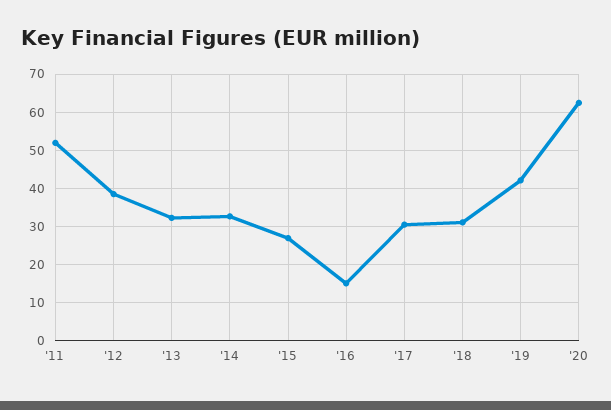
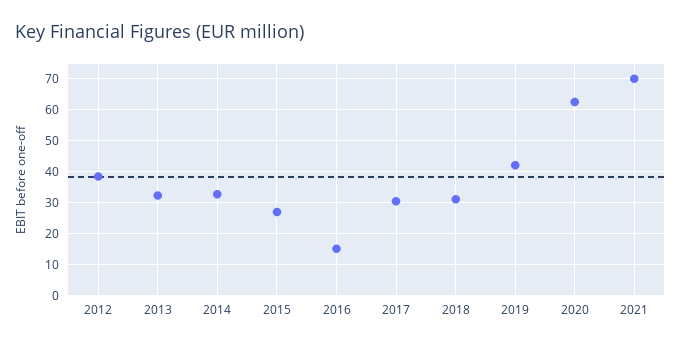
'11: 52 -> none
2021: none -> 70

